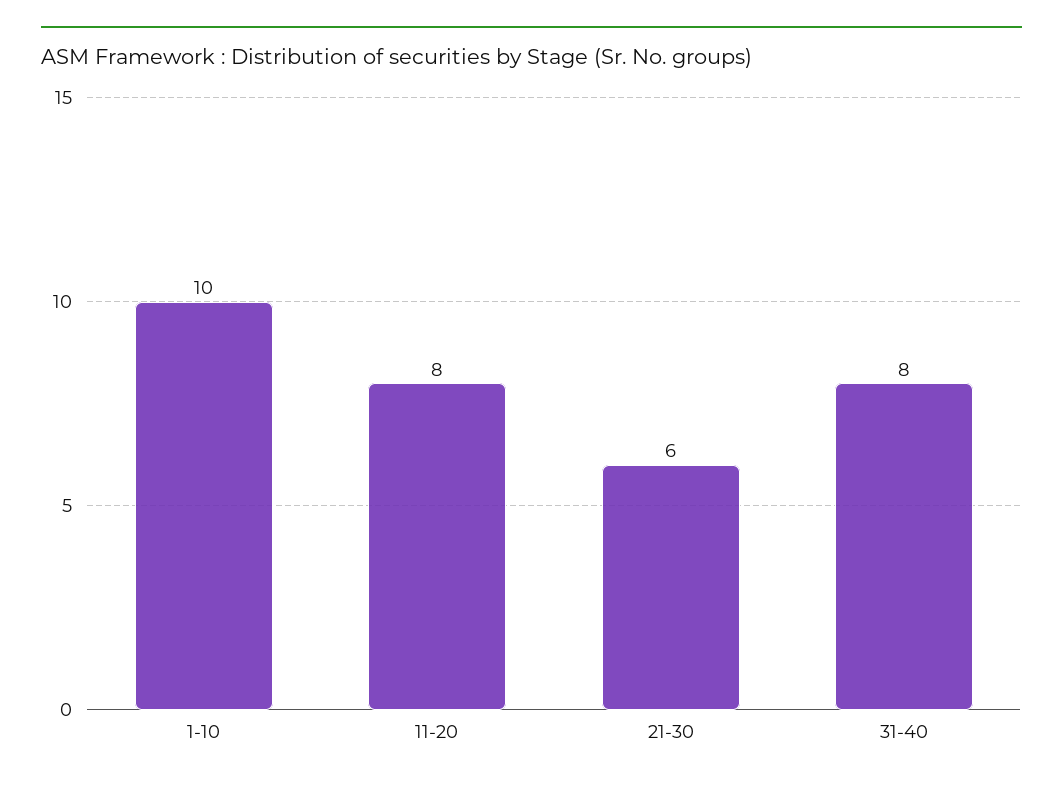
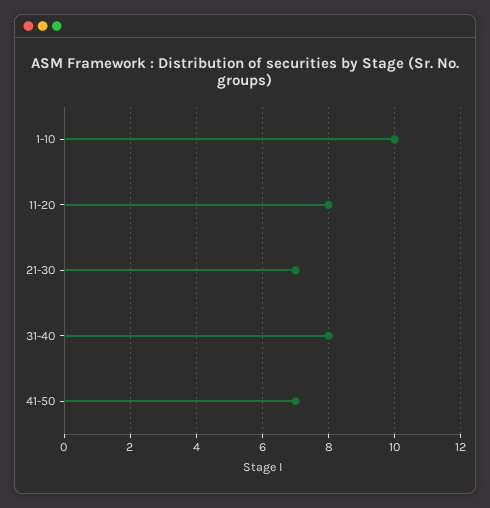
21-30: 6 -> 7
41-50: none -> 7

